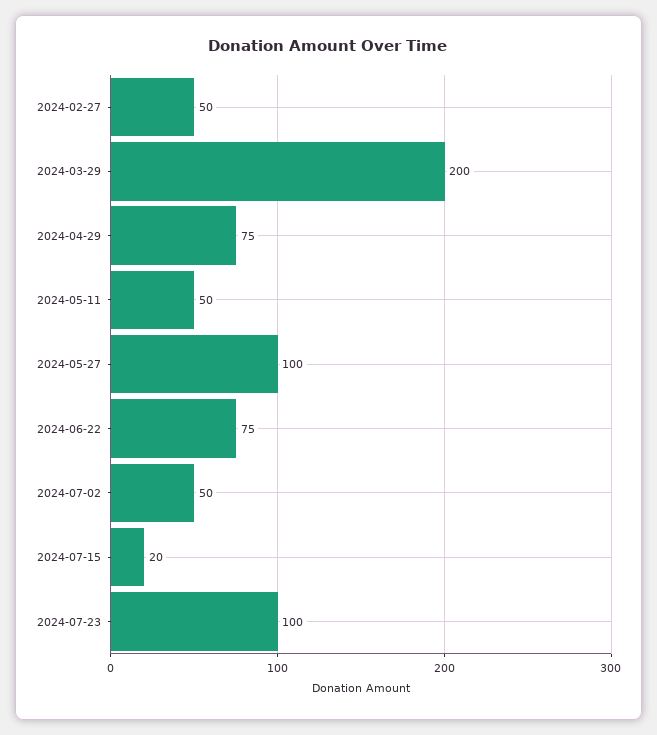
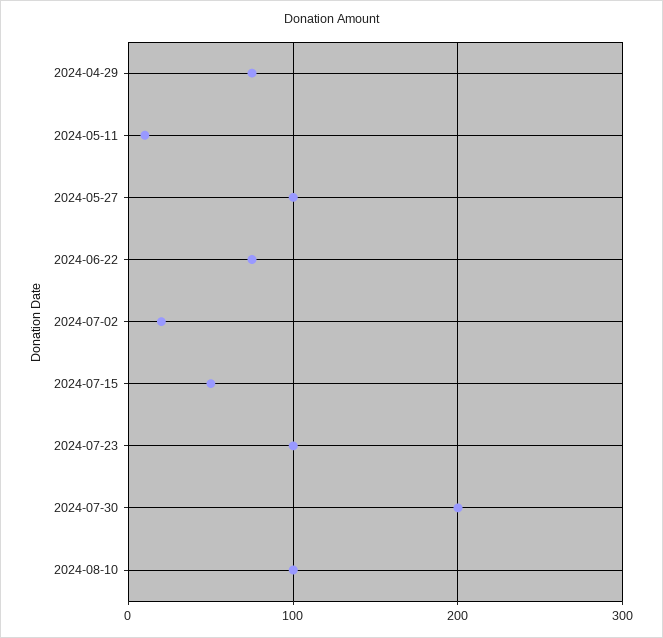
2024-02-27: 50 -> none
2024-03-29: 200 -> none
2024-05-11: 50 -> 10
2024-07-02: 50 -> 20
2024-07-15: 20 -> 50
2024-07-30: none -> 200
2024-08-10: none -> 100

